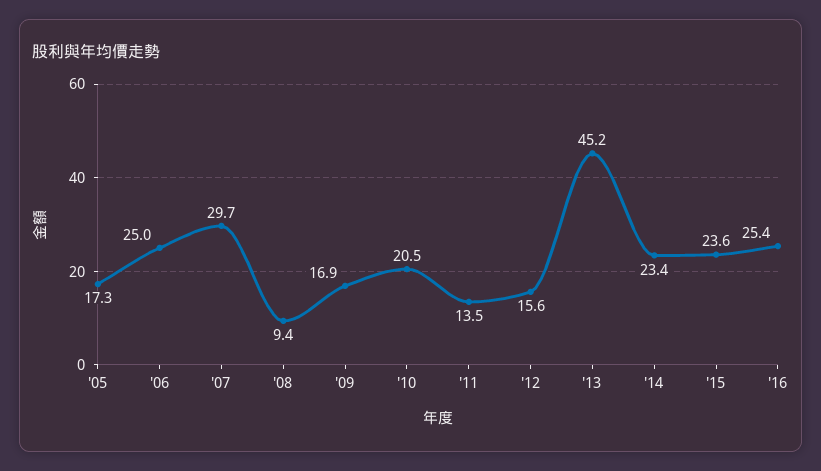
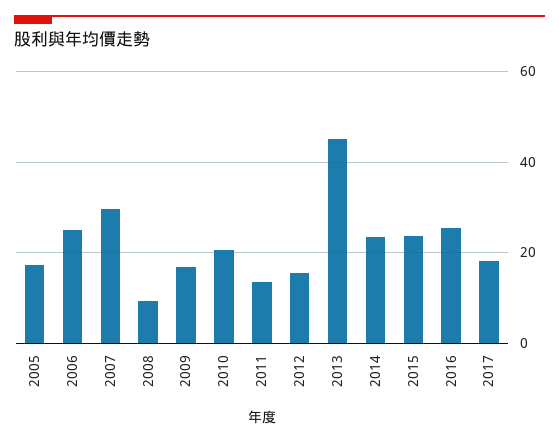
2017: none -> 18

